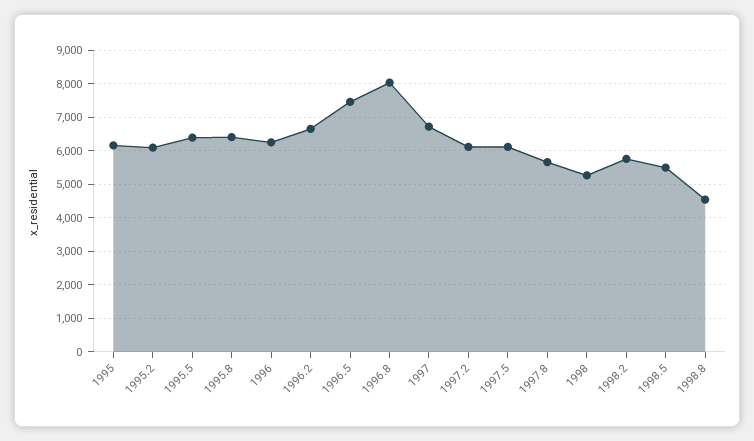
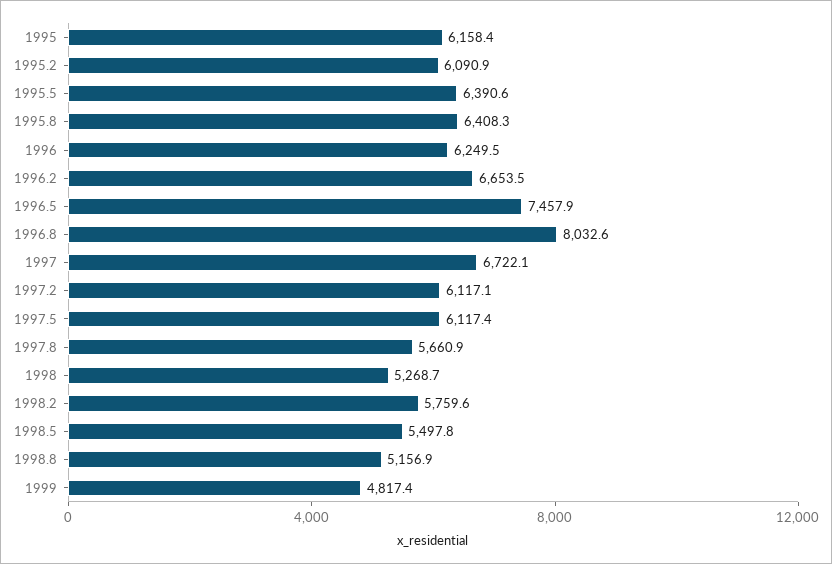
1998.8: 4600 -> 5156.9
1999: none -> 4817.4

